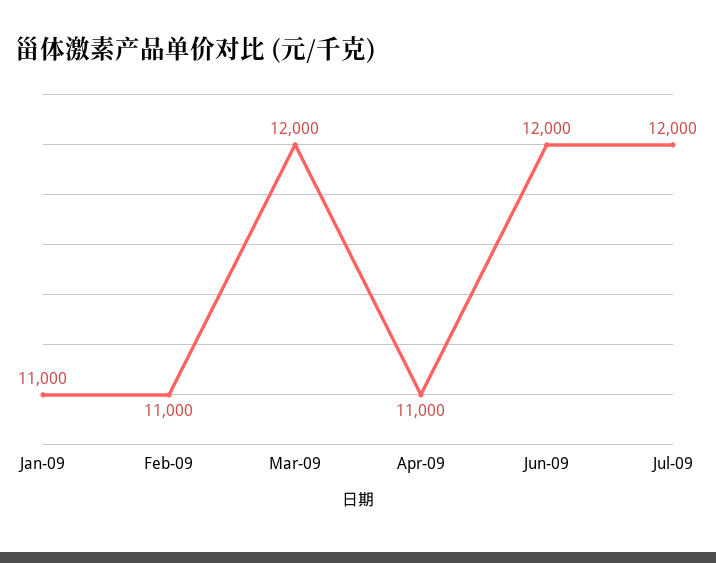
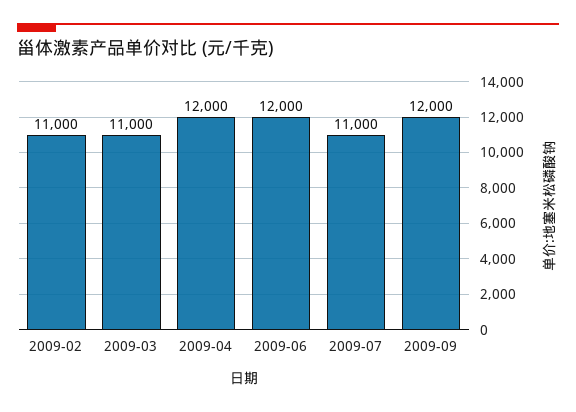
Jan-09: 11000 -> none
Mar-09: 12000 -> 11000
Apr-09: 11000 -> 12000
Jul-09: 12000 -> 11000
2009-09: none -> 12000

